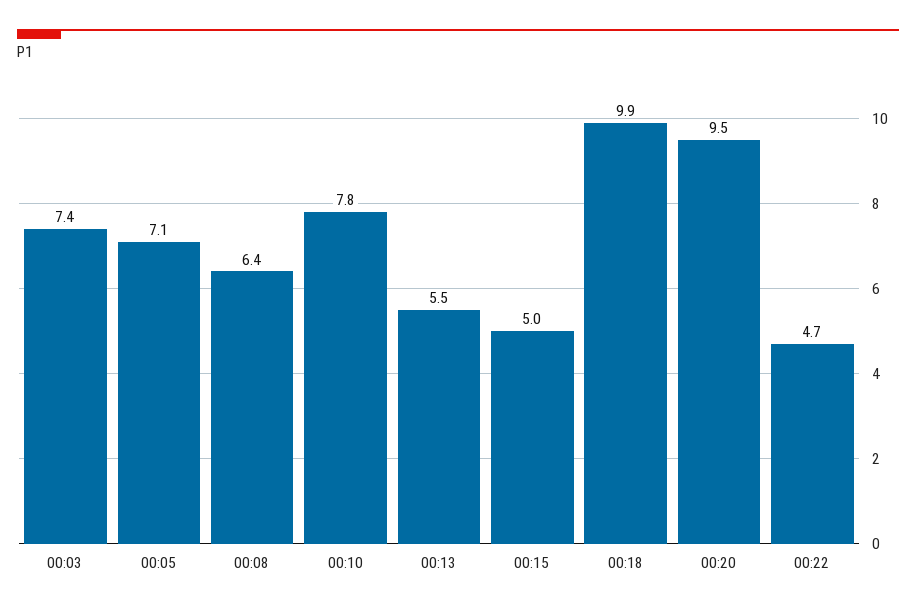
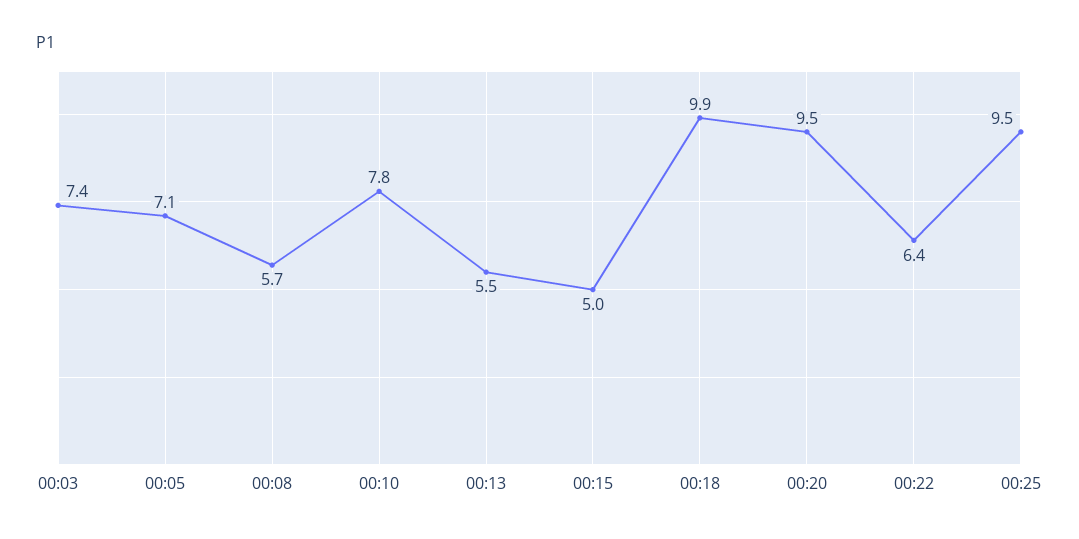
00:08: 6.4 -> 5.7
00:22: 4.7 -> 6.4
00:25: none -> 9.5

